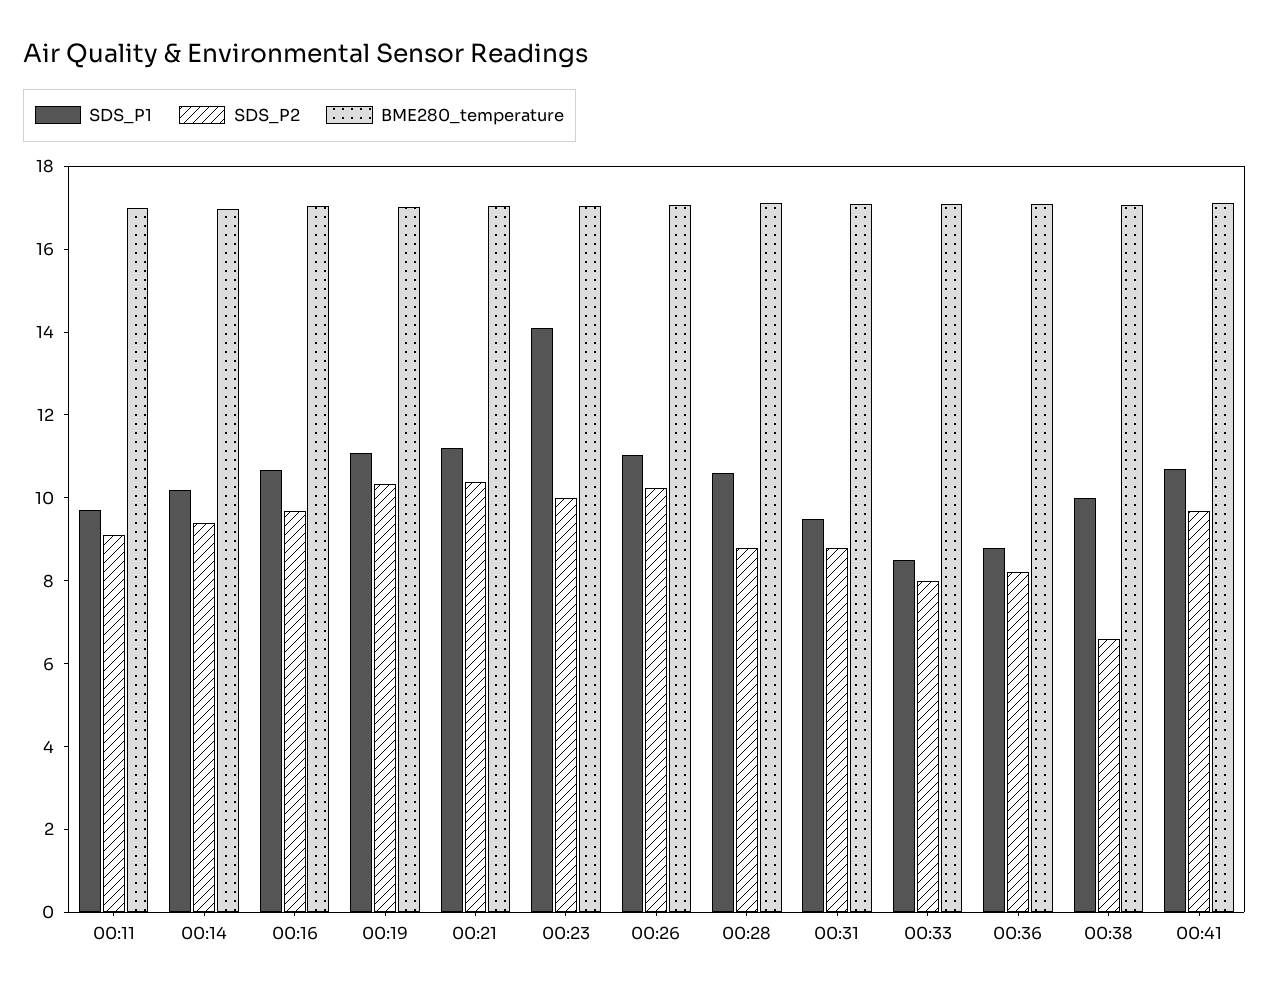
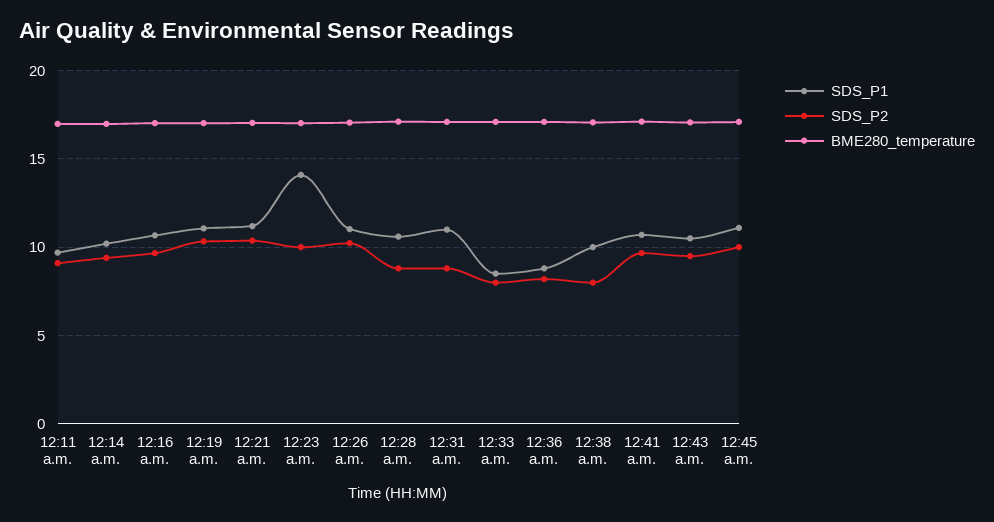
SDS_P1, 00:31: 9.5 -> 11
SDS_P2, 00:38: 6.5 -> 8
SDS_P1, 12:43 a.m.: none -> 10.5
SDS_P2, 12:43 a.m.: none -> 9.5
BME280_temperature, 12:43 a.m.: none -> 17
SDS_P1, 12:45 a.m.: none -> 11
SDS_P2, 12:45 a.m.: none -> 10
BME280_temperature, 12:45 a.m.: none -> 17

